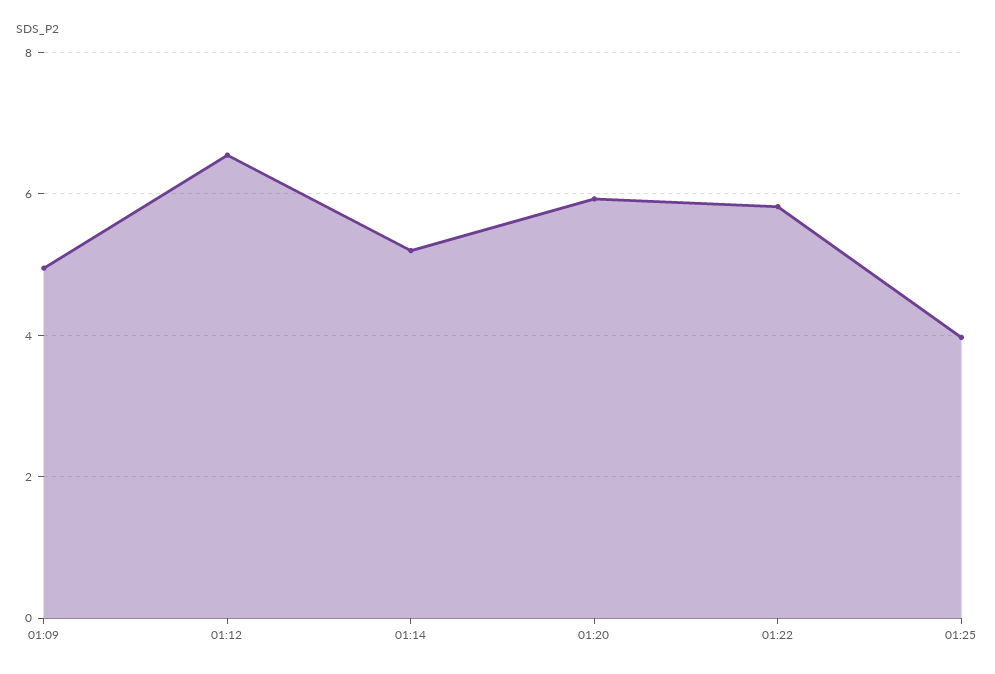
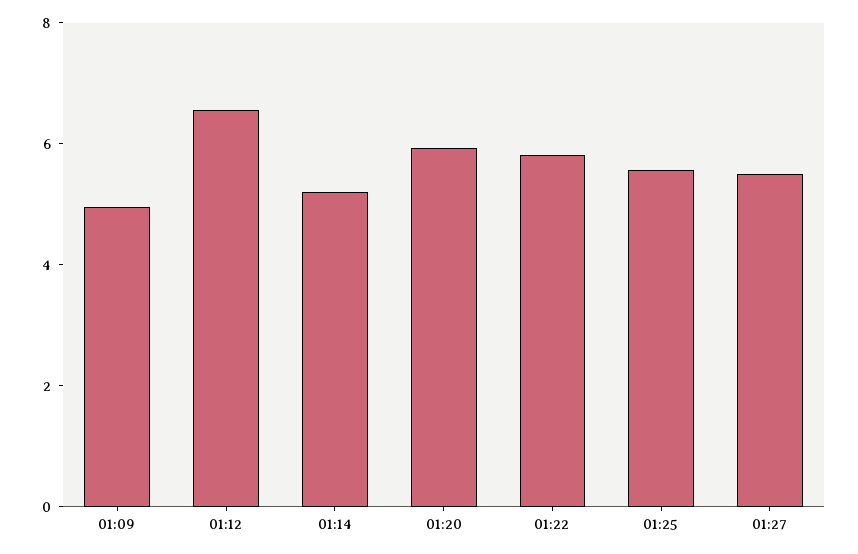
01:25: 4 -> 5.5
01:27: none -> 5.5

